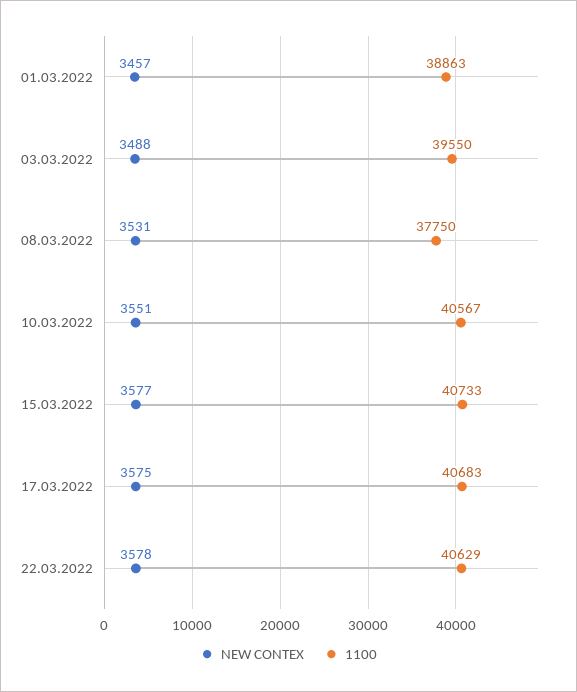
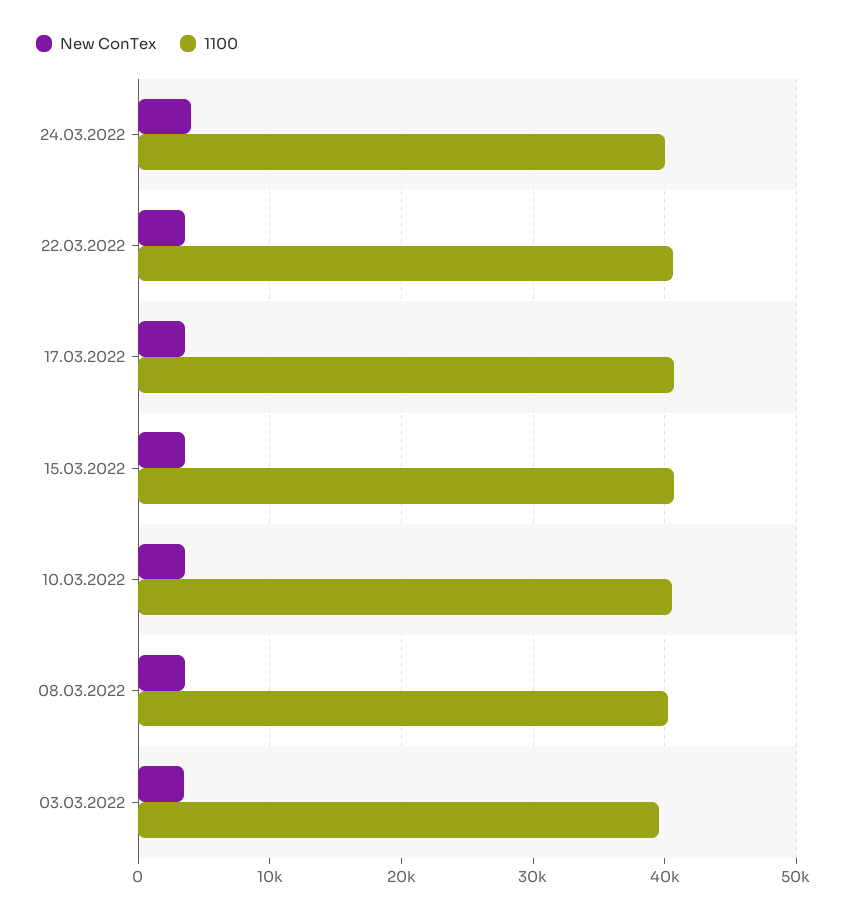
NEW CONTEX, 01.03.2022: 3457 -> none
1100, 01.03.2022: 38863 -> none
1100, 08.03.2022: 37750 -> 40000
NEW CONTEX, 24.03.2022: none -> 4000
1100, 24.03.2022: none -> 40000

